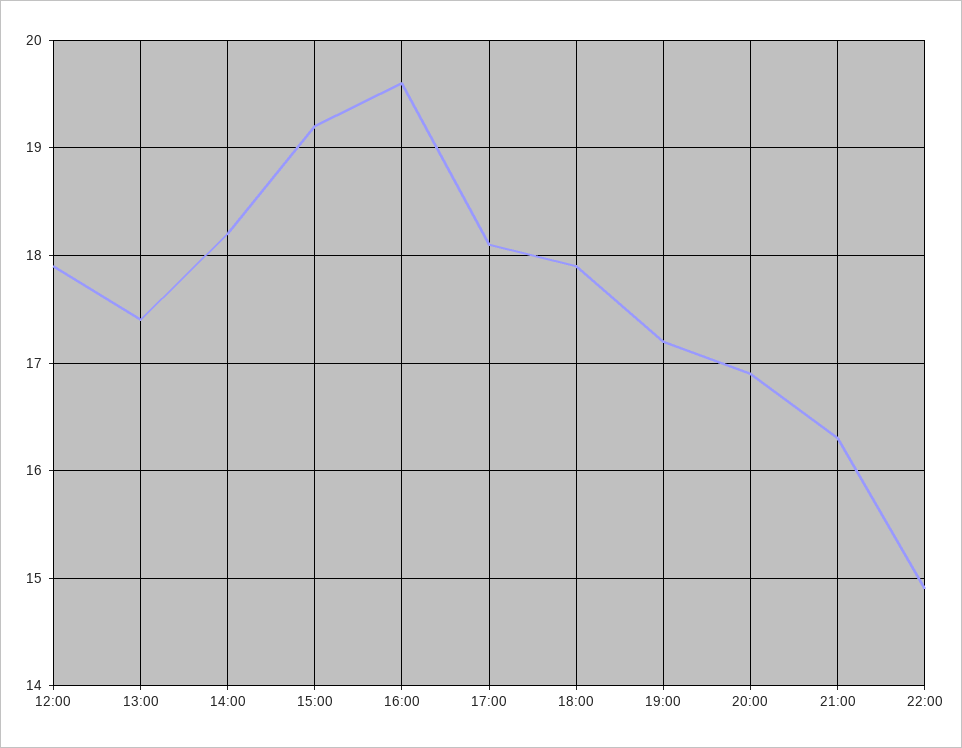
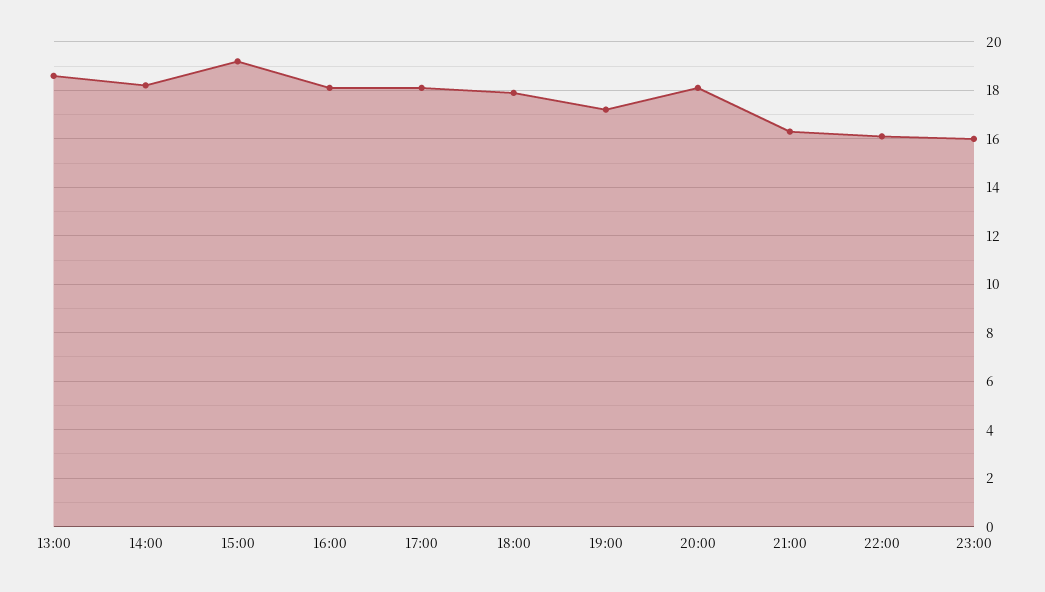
12:00: 17.9 -> none
13:00: 17.4 -> 18.5
16:00: 19.6 -> 18
20:00: 16.9 -> 18
22:00: 14.9 -> 16
23:00: none -> 16

